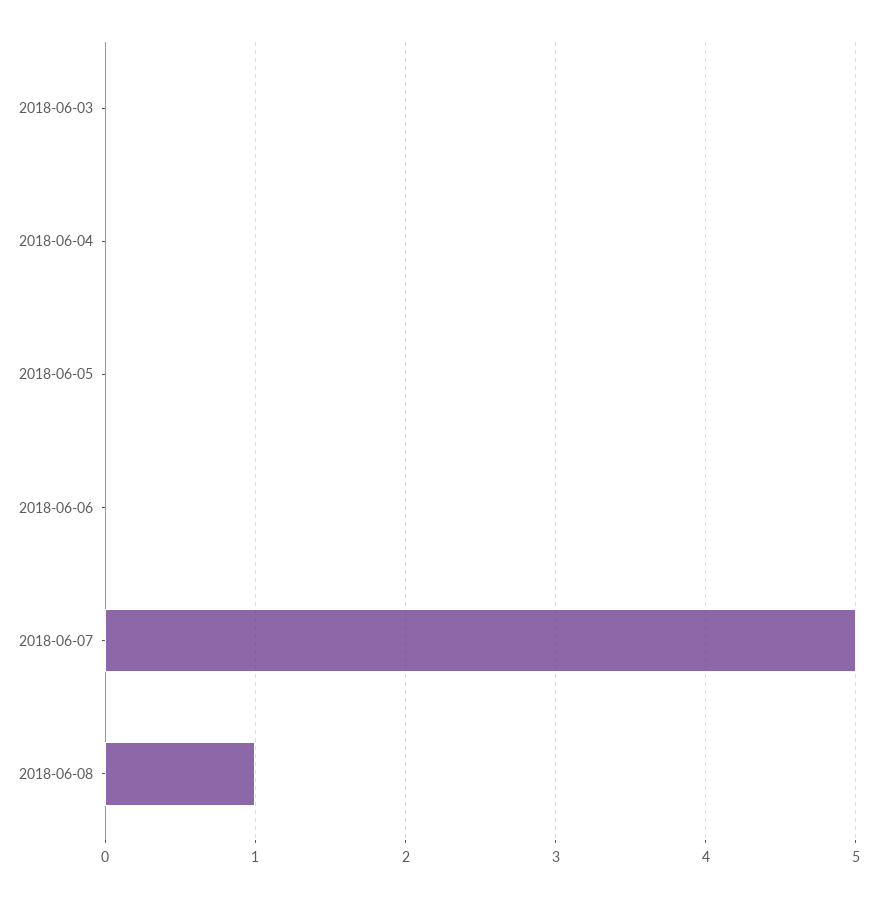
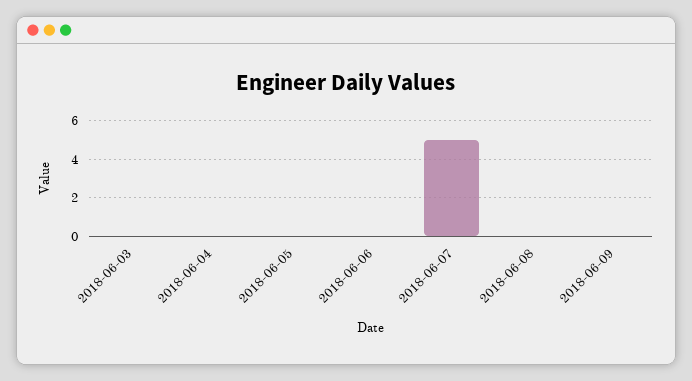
2018-06-08: 1 -> 0
2018-06-09: none -> 0

